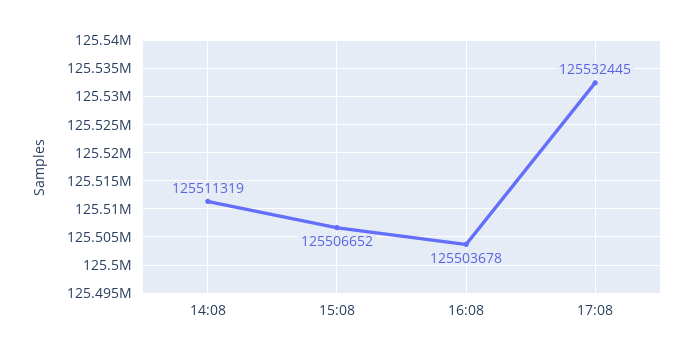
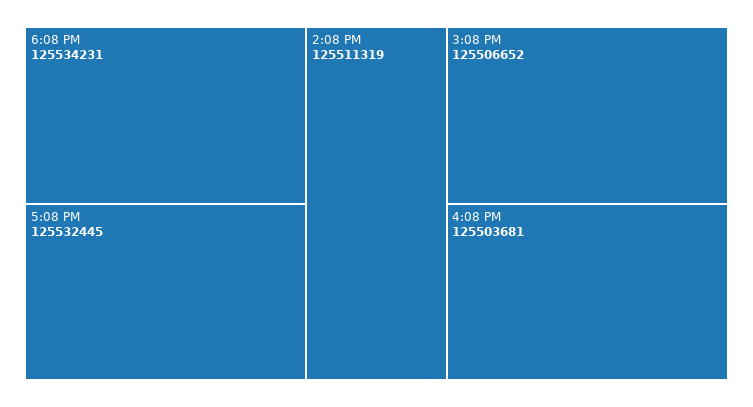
16:08: 125503678 -> 125503681
6:08 PM: none -> 125534231

